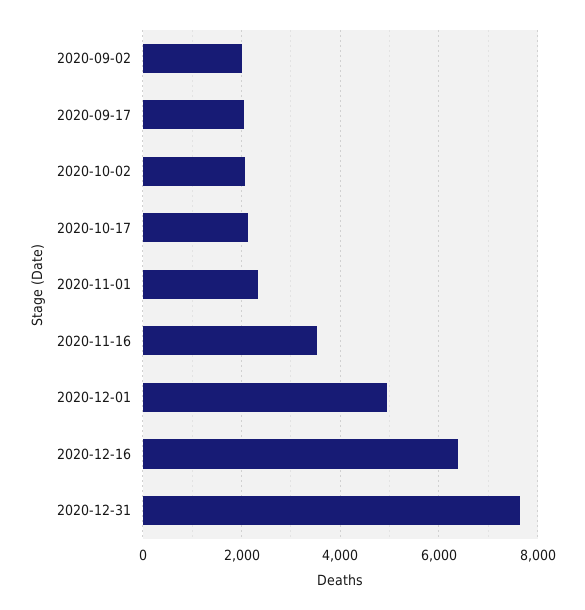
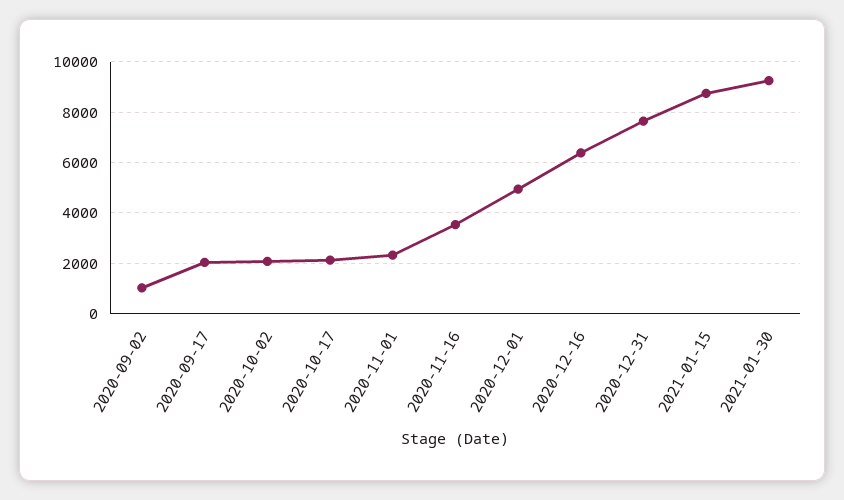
2020-09-02: 2000 -> 1000
2021-01-15: none -> 8750
2021-01-30: none -> 9250

